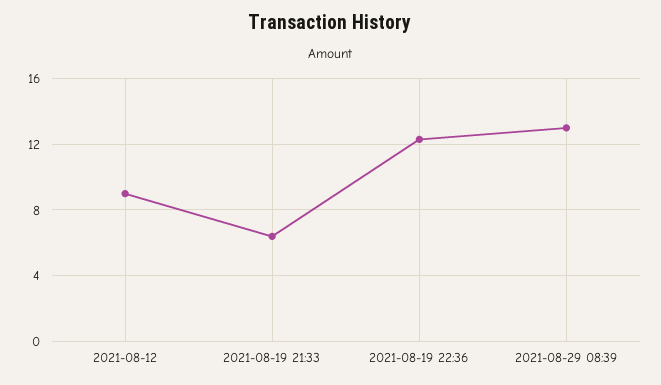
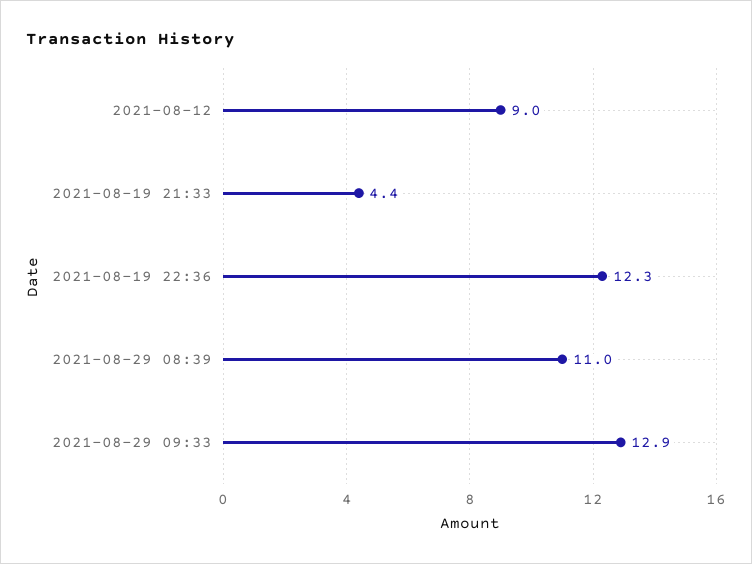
2021-08-19 21:33: 6.5 -> 4.4
2021-08-29 08:39: 13 -> 11
2021-08-29 09:33: none -> 12.9

